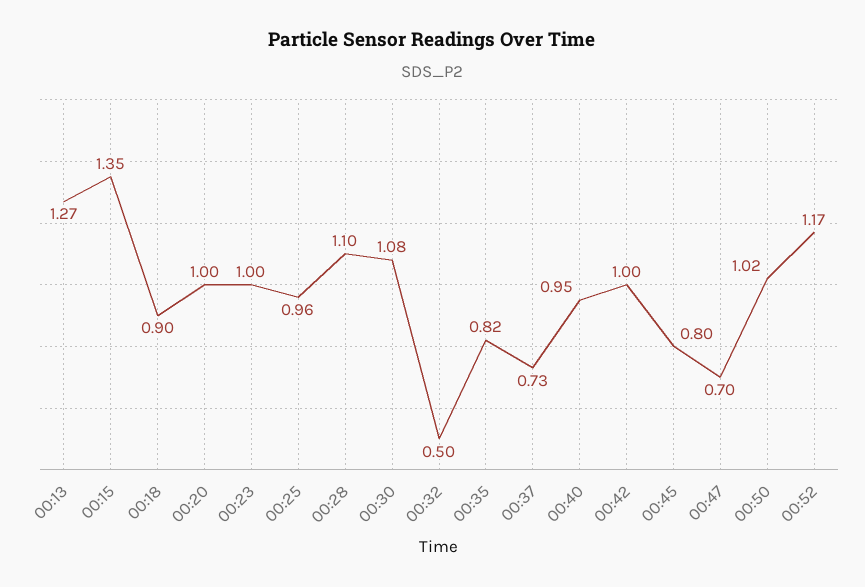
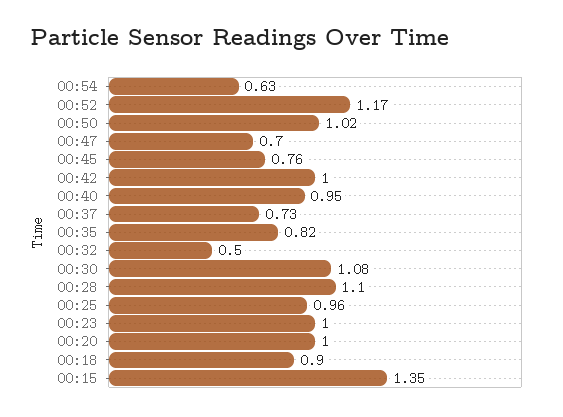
00:13: 1.27 -> none
00:45: 0.8 -> 0.76
00:54: none -> 0.63

